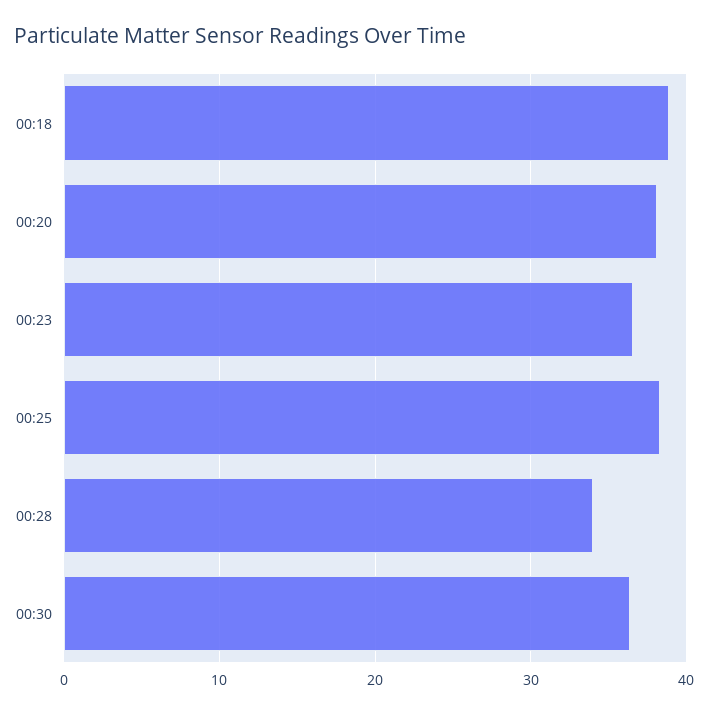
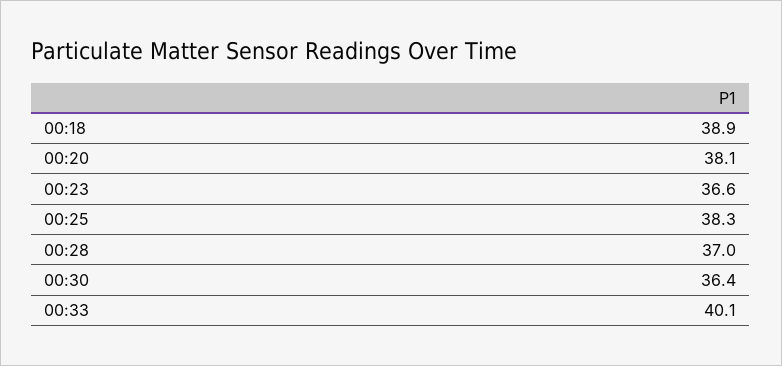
00:28: 34 -> 37
00:33: none -> 40.1

